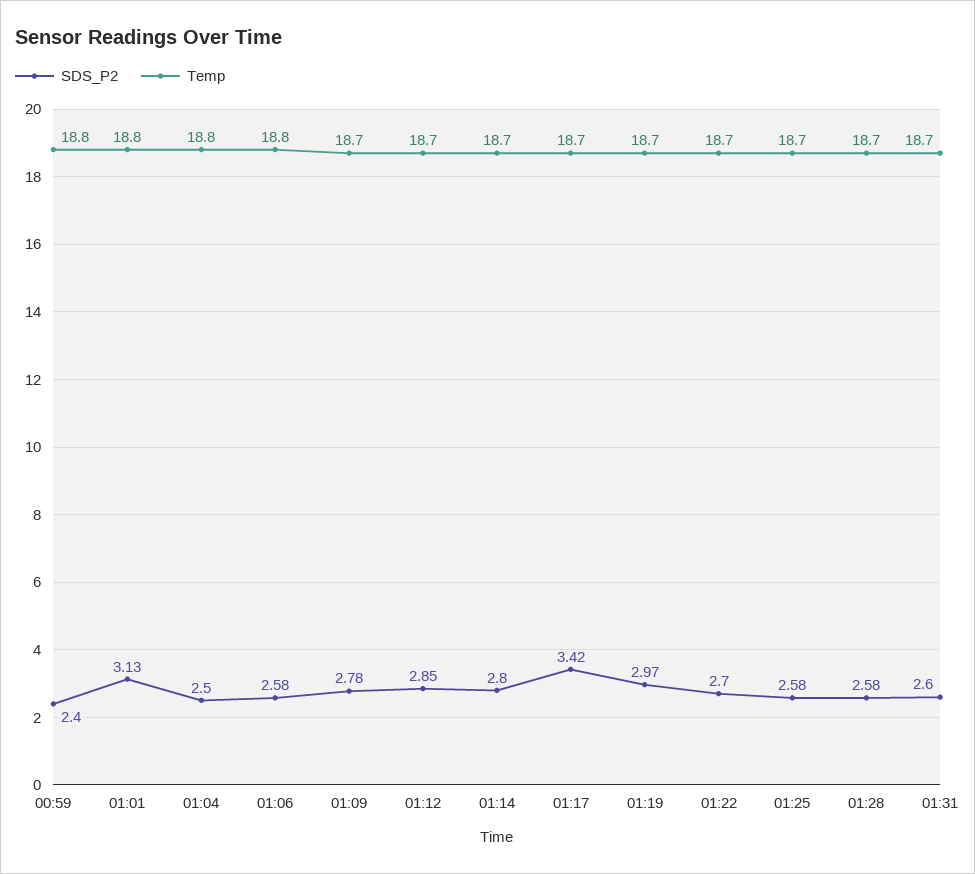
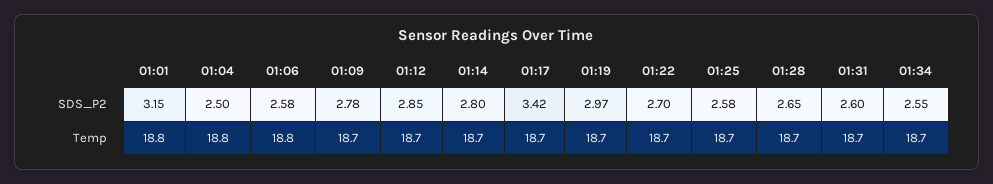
SDS_P2, 00:59: 2.4 -> none
Temp, 00:59: 18.8 -> none
SDS_P2, 01:01: 3.13 -> 3.15
SDS_P2, 01:28: 2.58 -> 2.65
SDS_P2, 01:34: none -> 2.55
Temp, 01:34: none -> 18.7

